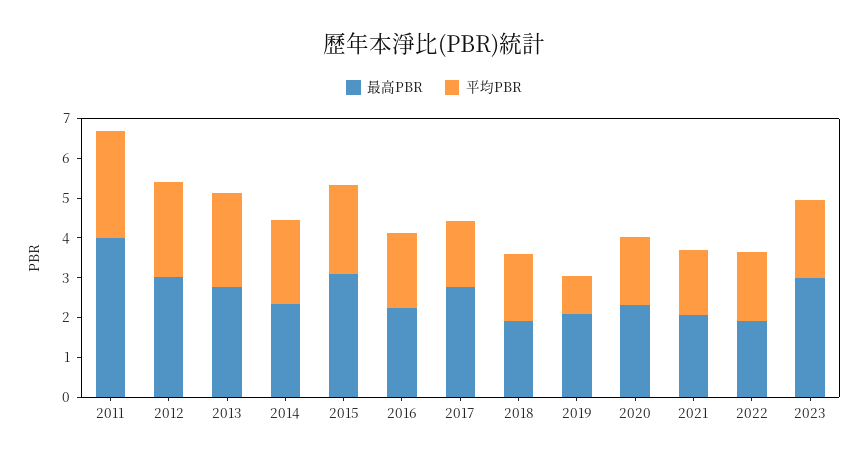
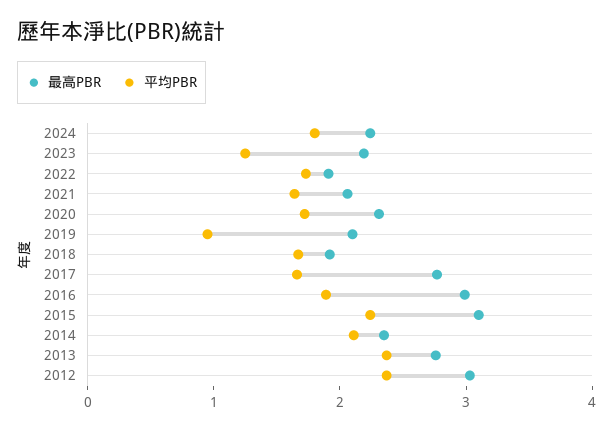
最高PBR, 2011: 4 -> none
平均PBR, 2011: 2.75 -> none
最高PBR, 2016: 2.25 -> 3
最高PBR, 2023: 3 -> 2.2
平均PBR, 2023: 2 -> 1.2
最高PBR, 2024: none -> 2.2
平均PBR, 2024: none -> 1.8

